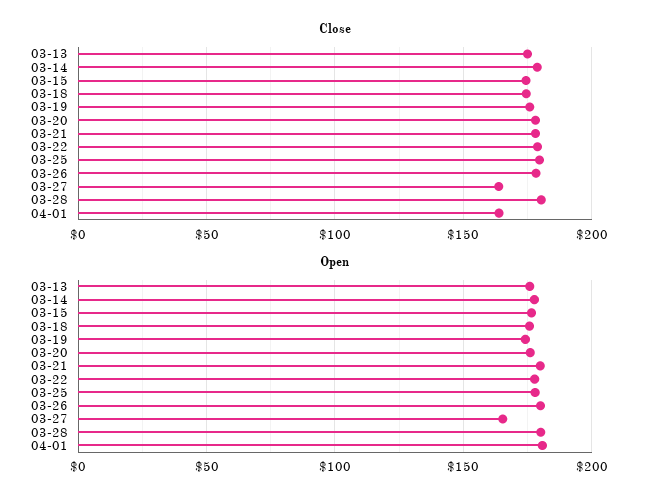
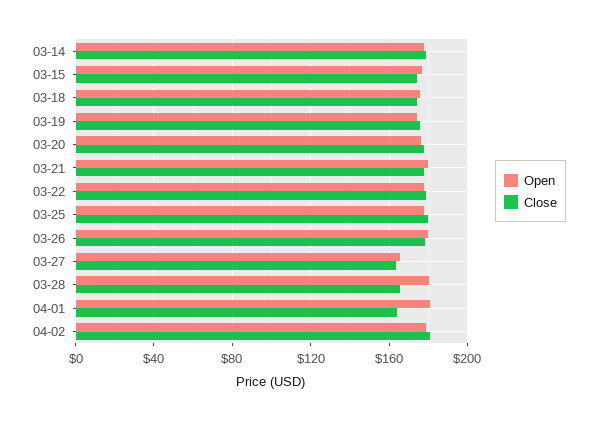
Close, 03-13: 175 -> none
Close, 03-28: 180 -> 165
Open, 03-13: 175 -> none
Open, 04-02: none -> 180
Close, 04-02: none -> 180

